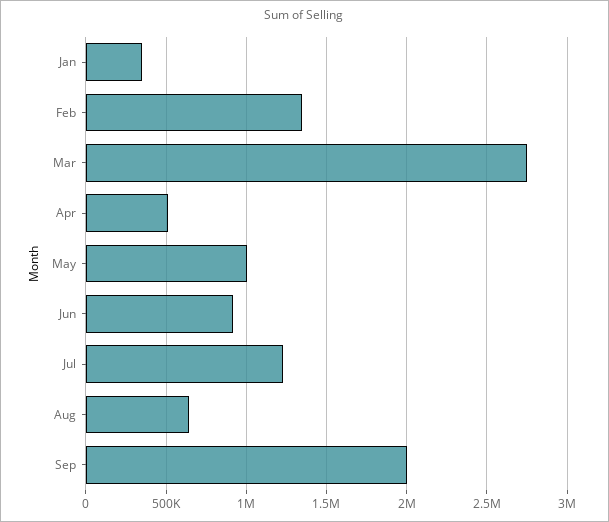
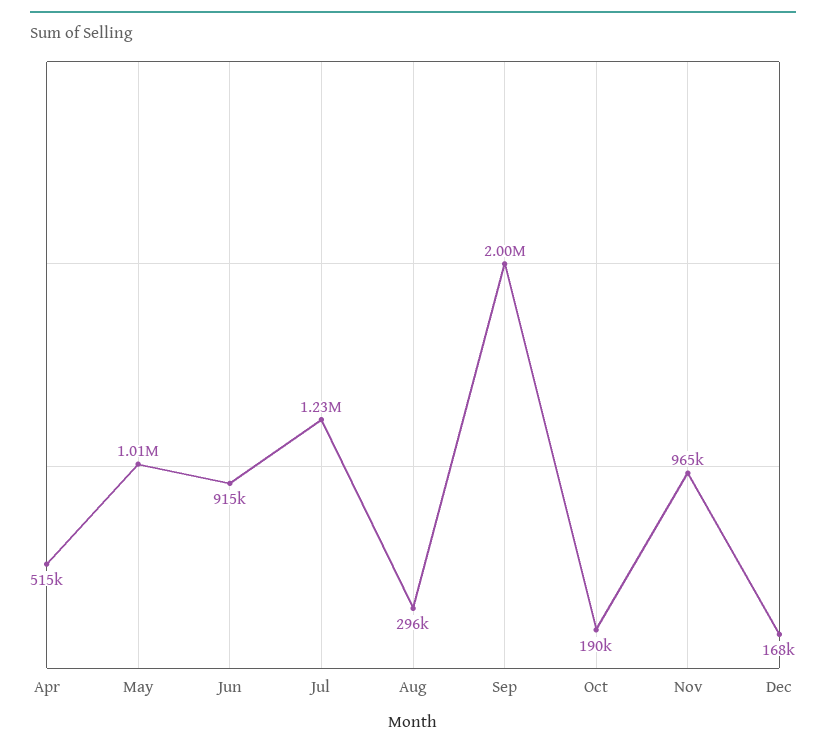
Jan: 350000 -> none
Feb: 1350000 -> none
Mar: 2750000 -> none
Aug: 650000 -> 296000
Oct: none -> 190000
Nov: none -> 965000
Dec: none -> 168000

